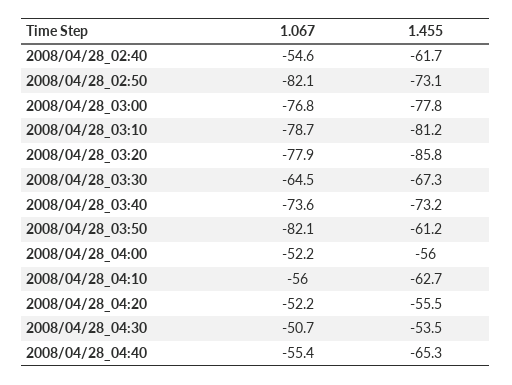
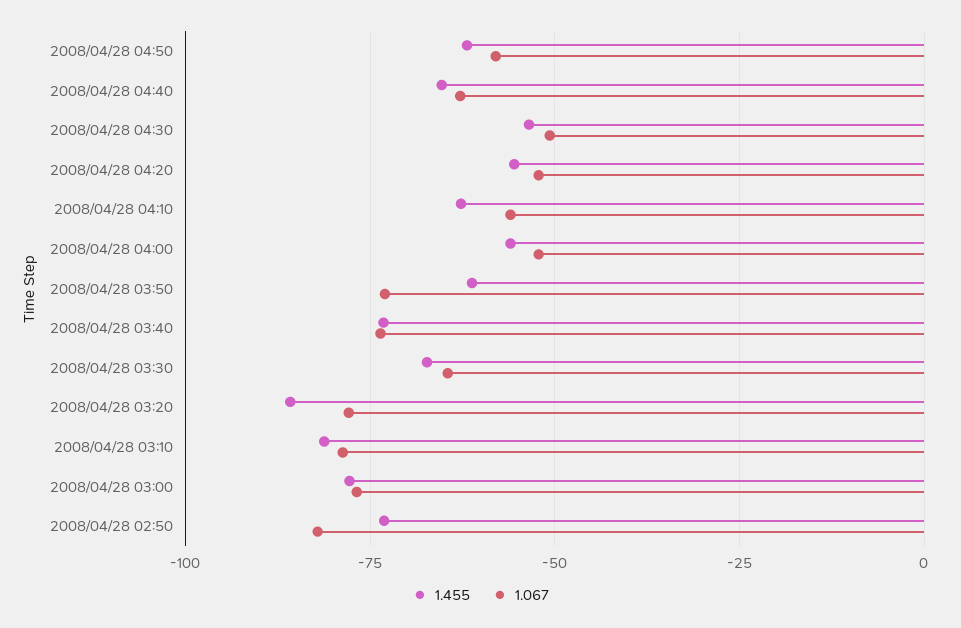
1.067, 2008/04/28_02:40: -54.6 -> none
1.455, 2008/04/28_02:40: -61.7 -> none
1.067, 2008/04/28_03:50: -82.1 -> -72.5
1.067, 2008/04/28_04:40: -55.4 -> -62.5
1.455, 2008/04/28 04:50: none -> -62.5
1.067, 2008/04/28 04:50: none -> -57.5

